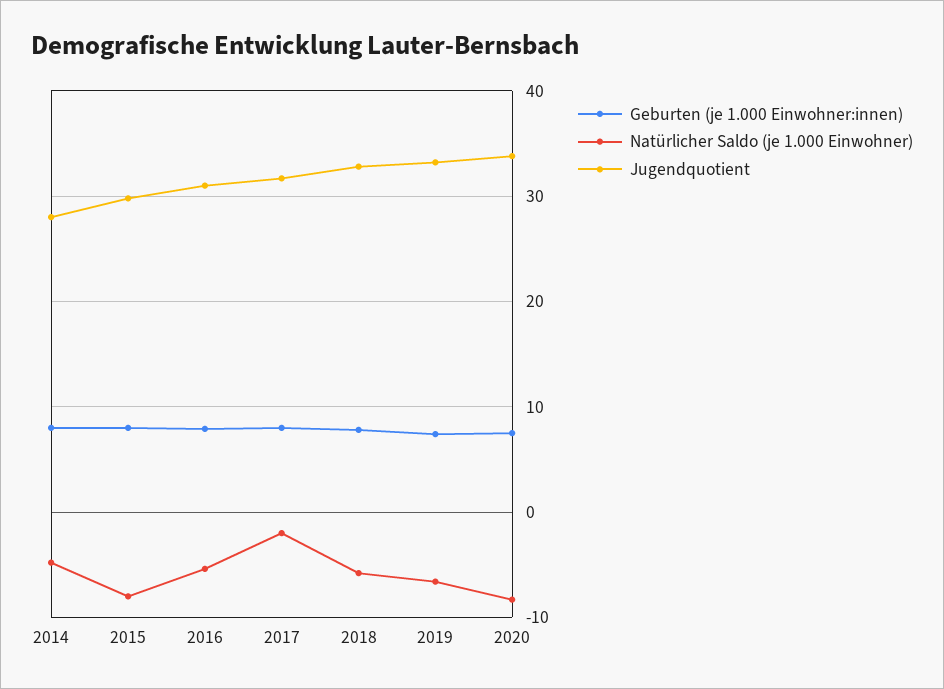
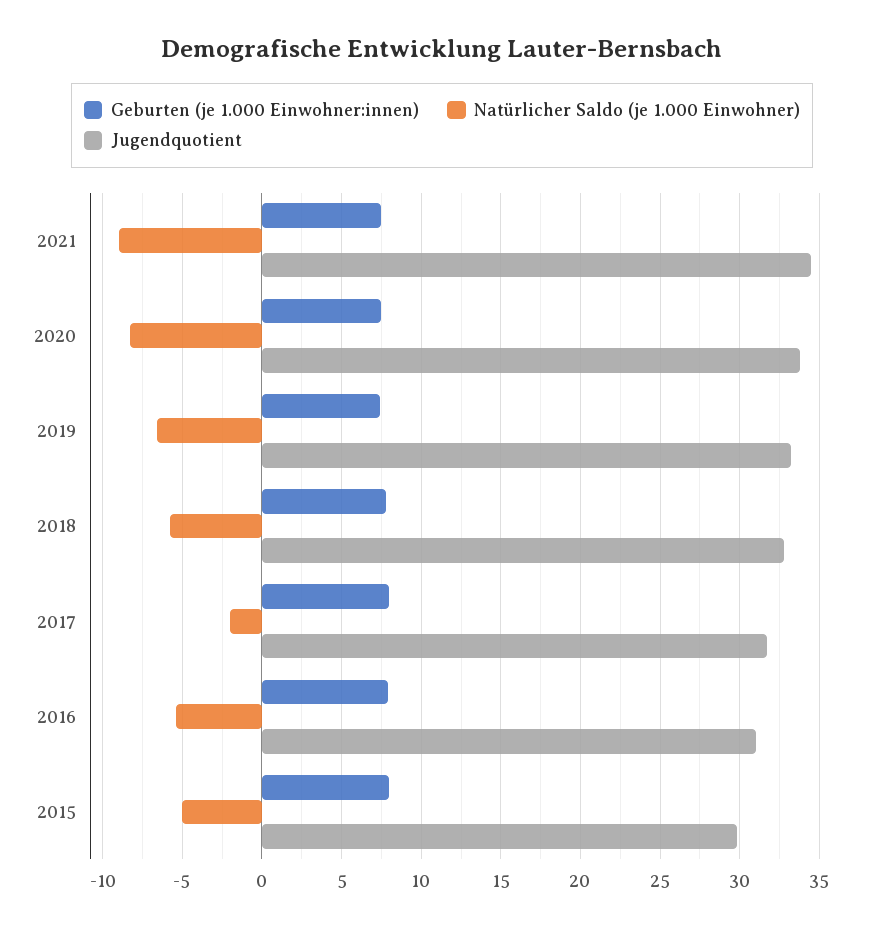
Geburten (je 1.000 Einwohner:innen), 2014: 8 -> none
Natürlicher Saldo (je 1.000 Einwohner), 2014: -5 -> none
Jugendquotient, 2014: 28 -> none
Natürlicher Saldo (je 1.000 Einwohner), 2015: -8 -> -5
Geburten (je 1.000 Einwohner:innen), 2021: none -> 7.5
Natürlicher Saldo (je 1.000 Einwohner), 2021: none -> -9
Jugendquotient, 2021: none -> 34.5

